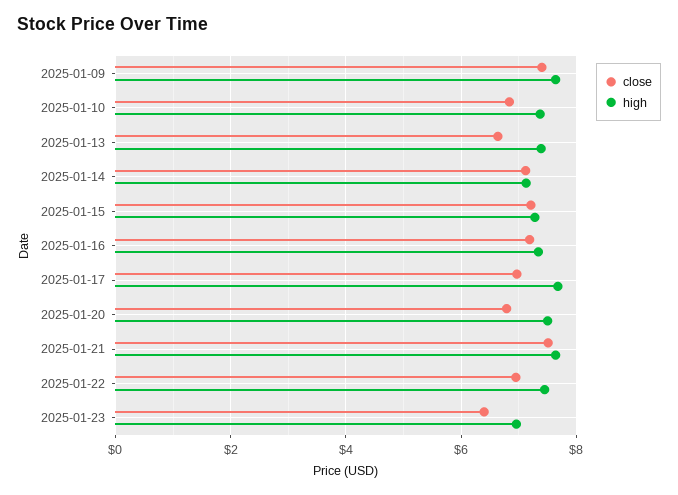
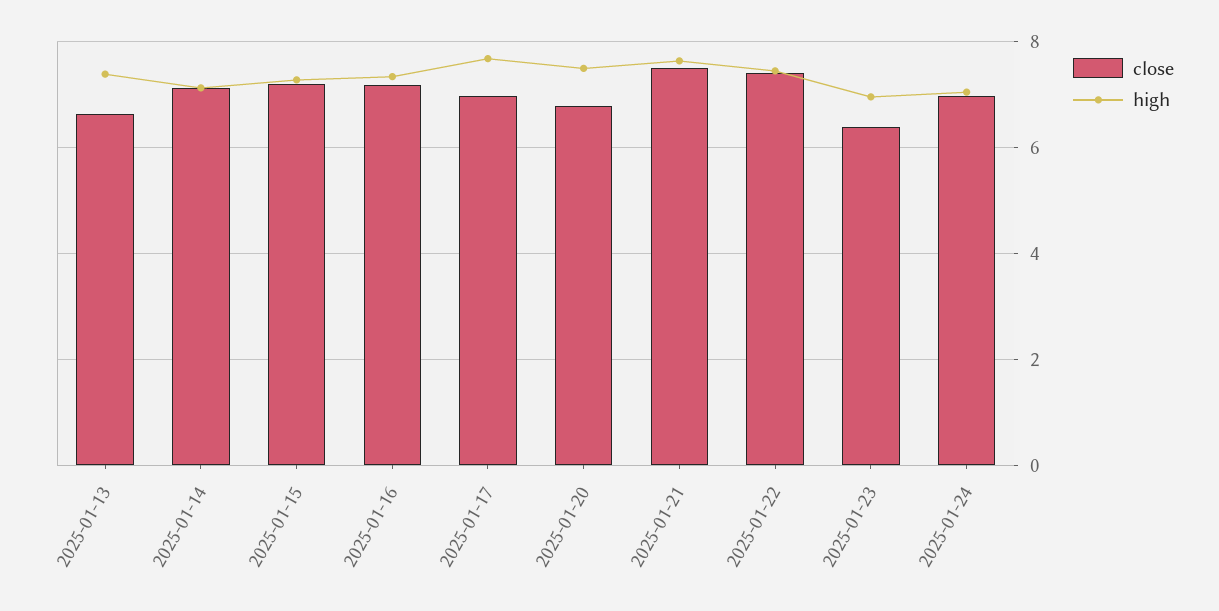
close, 2025-01-09: 7.4 -> none
high, 2025-01-09: 7.6 -> none
close, 2025-01-10: 6.8 -> none
high, 2025-01-10: 7.4 -> none
close, 2025-01-22: 7 -> 7.4
close, 2025-01-24: none -> 7
high, 2025-01-24: none -> 7

